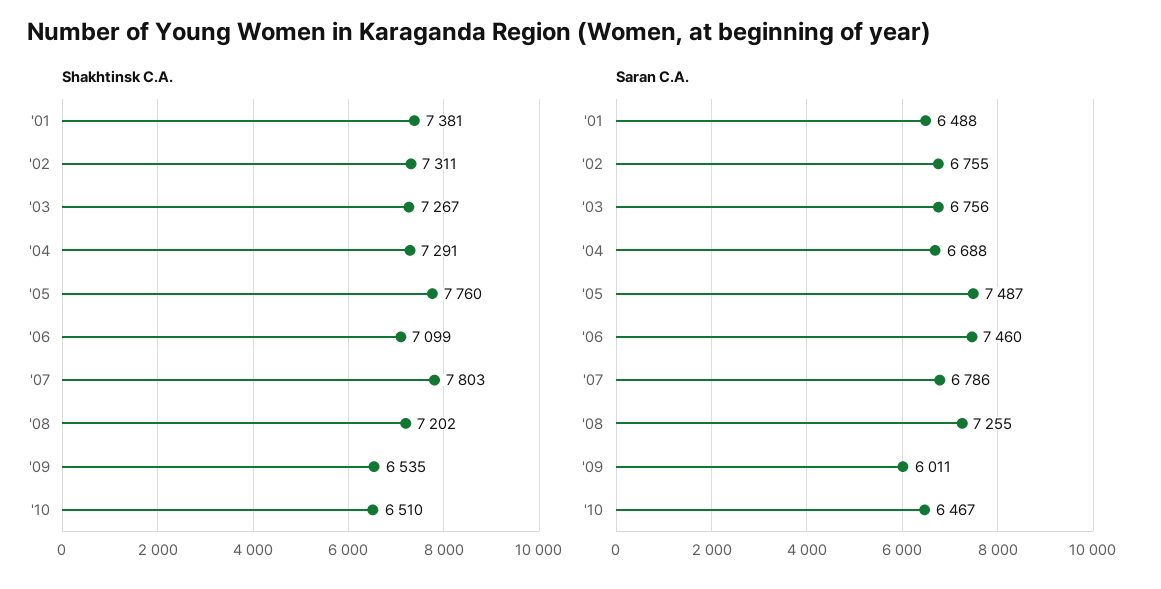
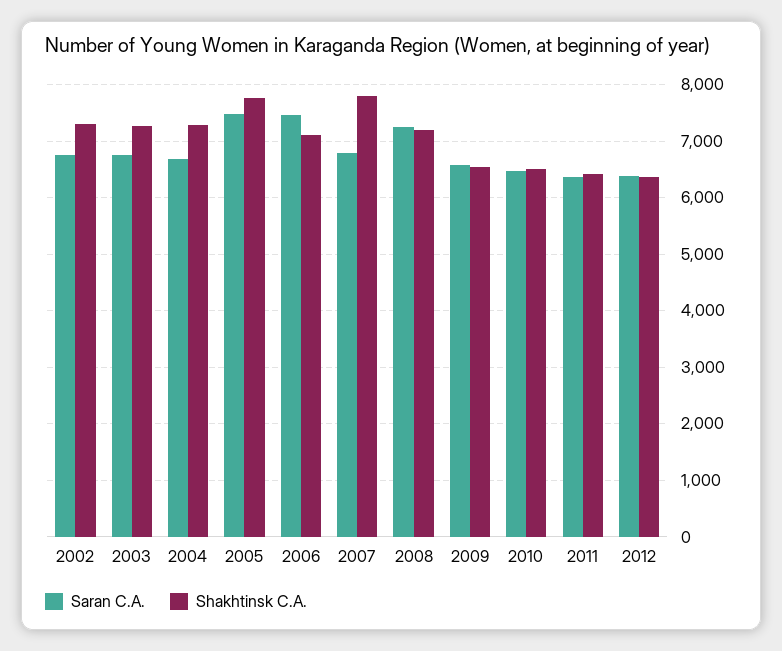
Shakhtinsk C.A., '01: 7381 -> none
Saran C.A., '01: 6488 -> none
Saran C.A., '09: 6011 -> 6600
Saran C.A., 2011: none -> 6400
Shakhtinsk C.A., 2011: none -> 6400
Saran C.A., 2012: none -> 6400
Shakhtinsk C.A., 2012: none -> 6400

